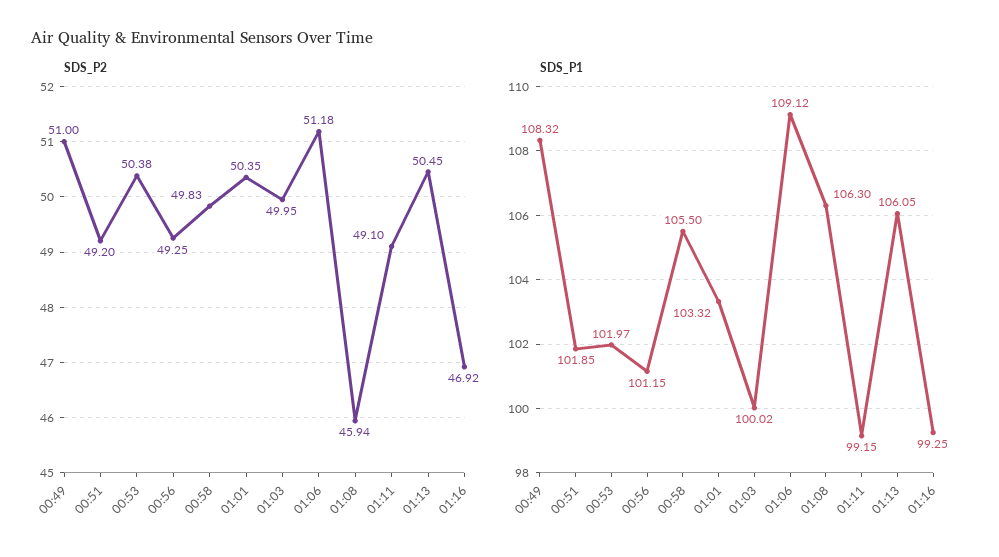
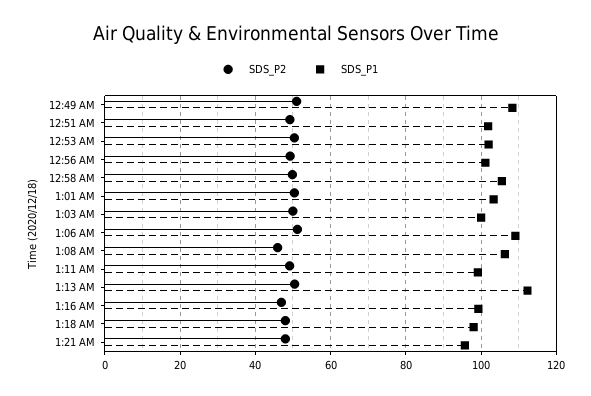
SDS_P1, 01:13: 106.05 -> 112
SDS_P2, 1:18 AM: none -> 48
SDS_P1, 1:18 AM: none -> 98
SDS_P2, 1:21 AM: none -> 48
SDS_P1, 1:21 AM: none -> 96

